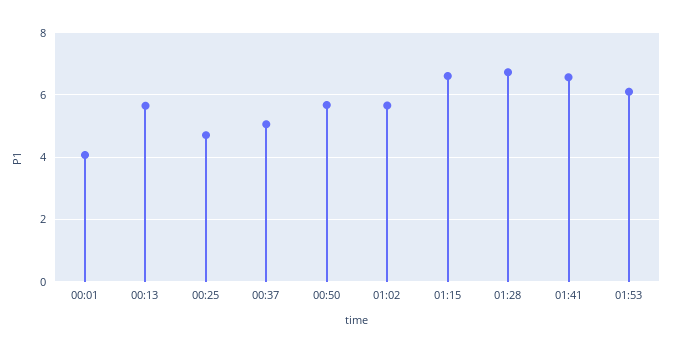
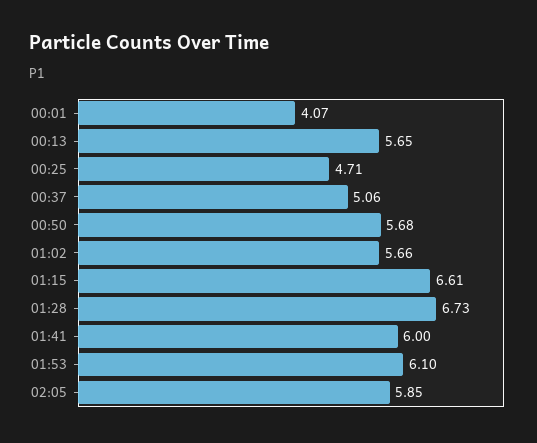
01:41: 6.6 -> 6
02:05: none -> 5.85

